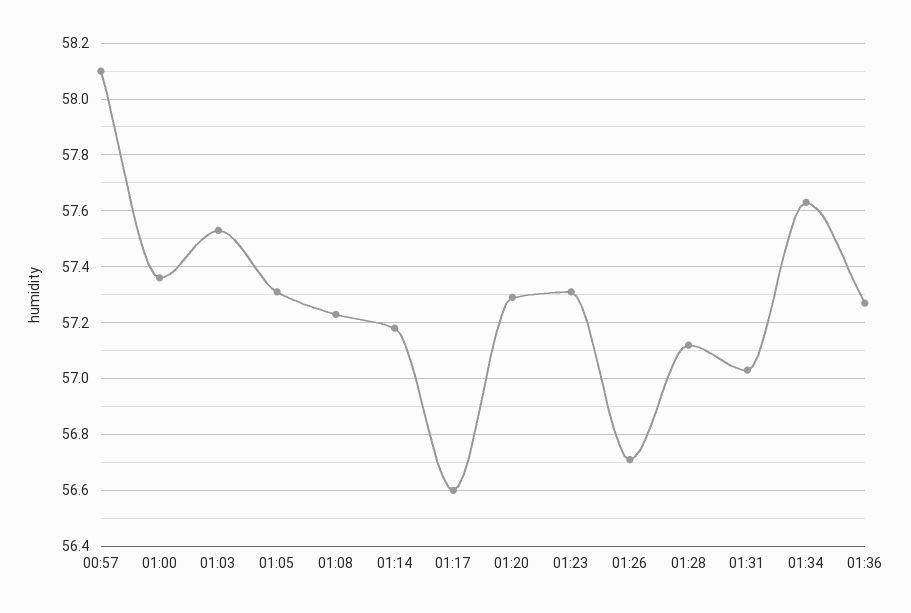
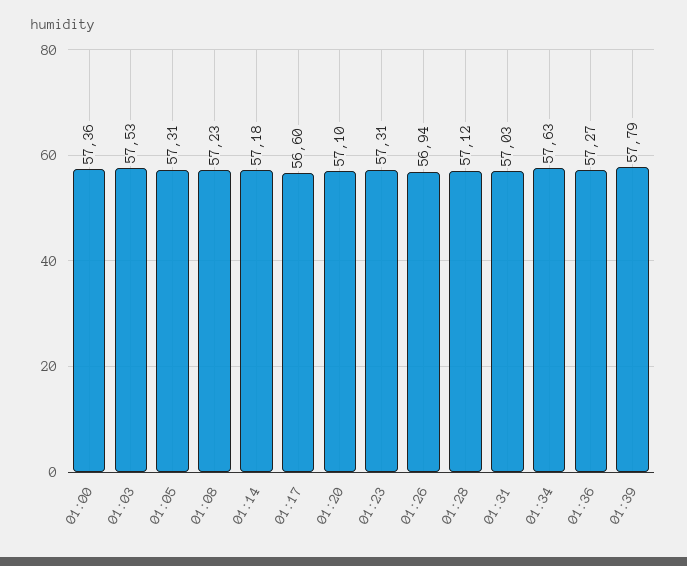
00:57: 58.1 -> none
01:20: 57.3 -> 57.1
01:26: 56.7 -> 56.94
01:39: none -> 57.79

